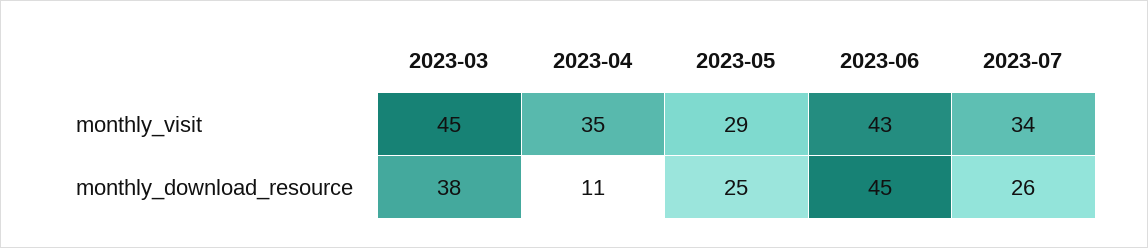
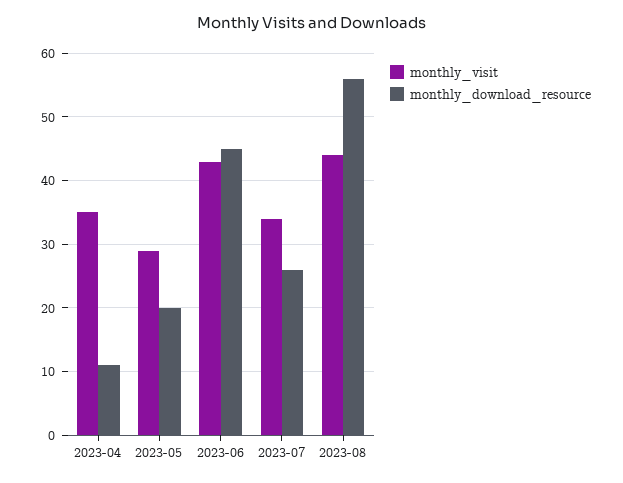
monthly_visit, 2023-03: 45 -> none
monthly_download_resource, 2023-03: 38 -> none
monthly_download_resource, 2023-05: 25 -> 20
monthly_visit, 2023-08: none -> 44
monthly_download_resource, 2023-08: none -> 56

